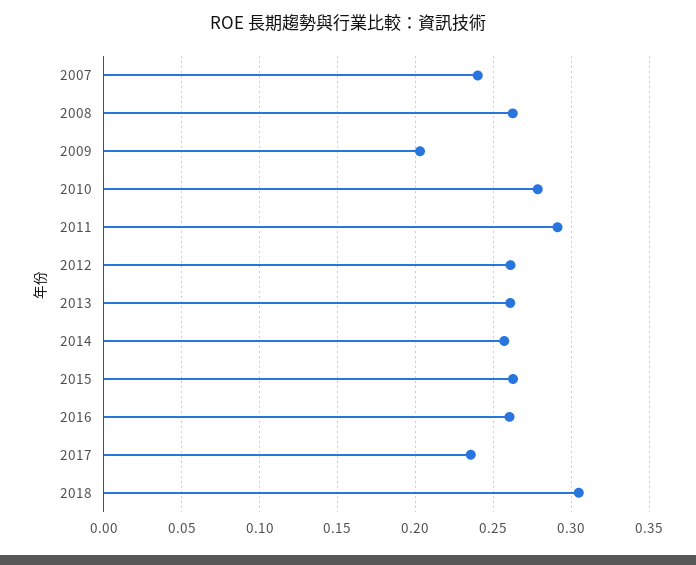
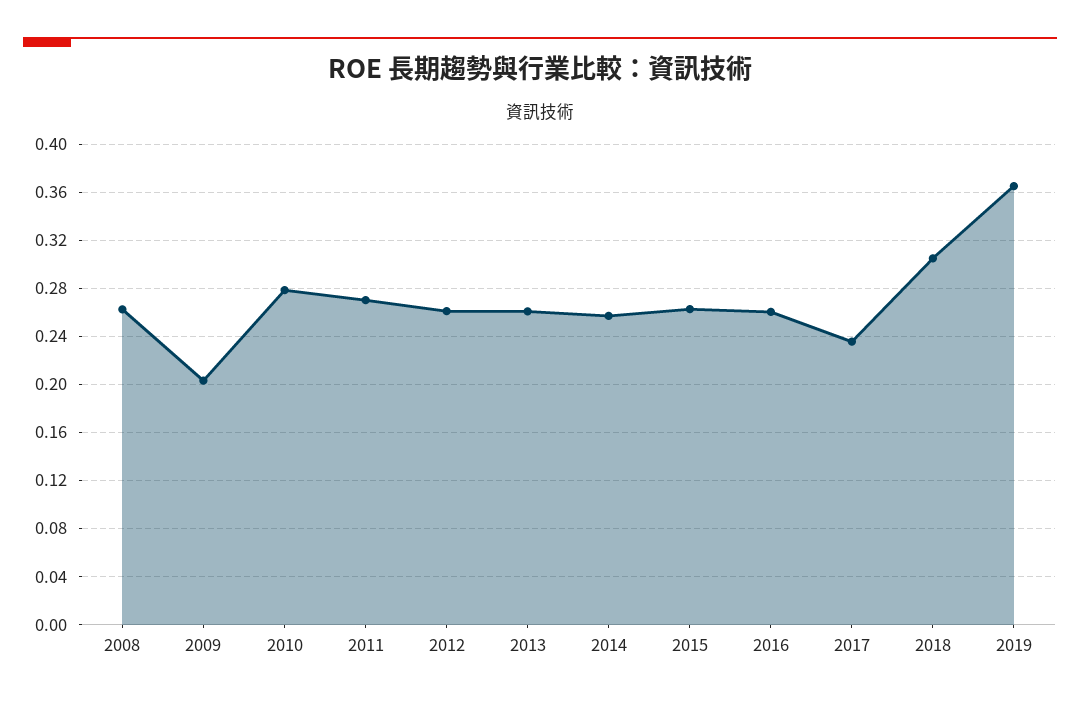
2007: 0.24 -> none
2011: 0.29 -> 0.27
2019: none -> 0.365

